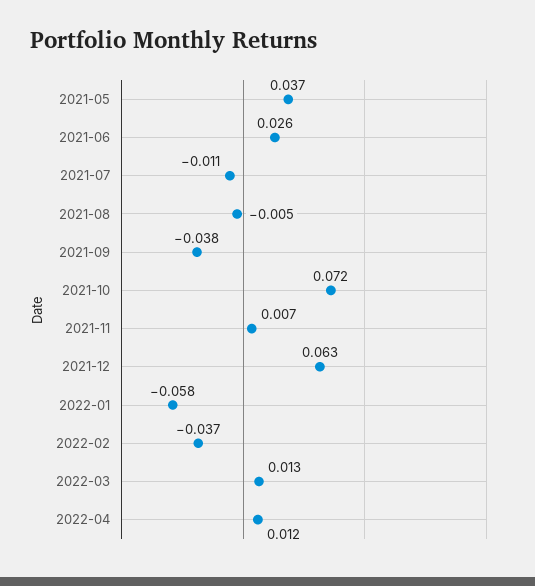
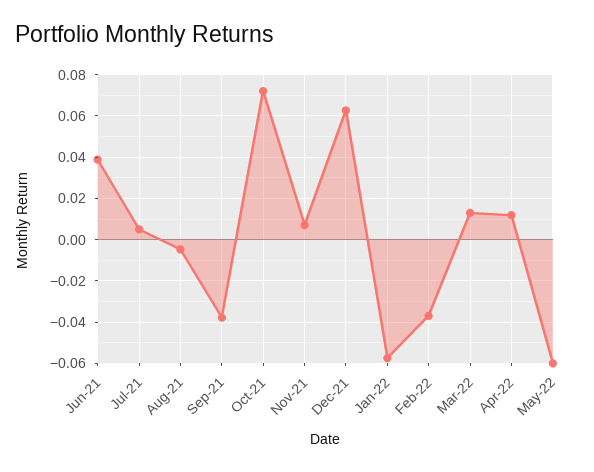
2021-05: 0.037 -> none
2021-06: 0.026 -> 0.04
2021-07: -0.011 -> 0.005
May-22: none -> -0.06

